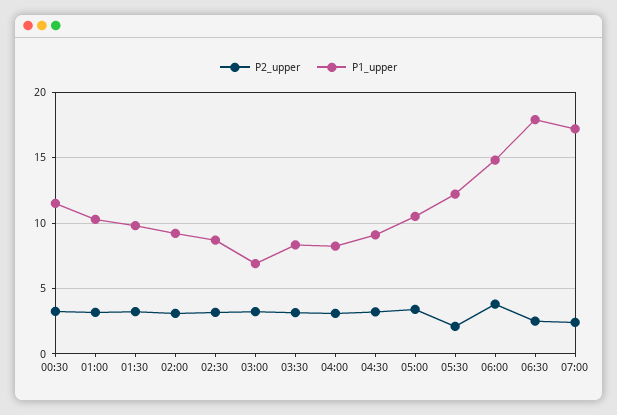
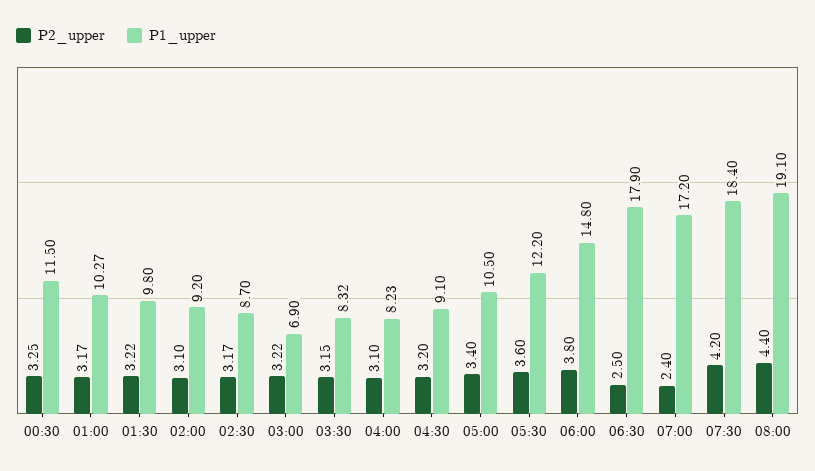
P2_upper, 05:30: 2 -> 3.6
P2_upper, 07:30: none -> 4.2
P1_upper, 07:30: none -> 18.4
P2_upper, 08:00: none -> 4.4
P1_upper, 08:00: none -> 19.1

